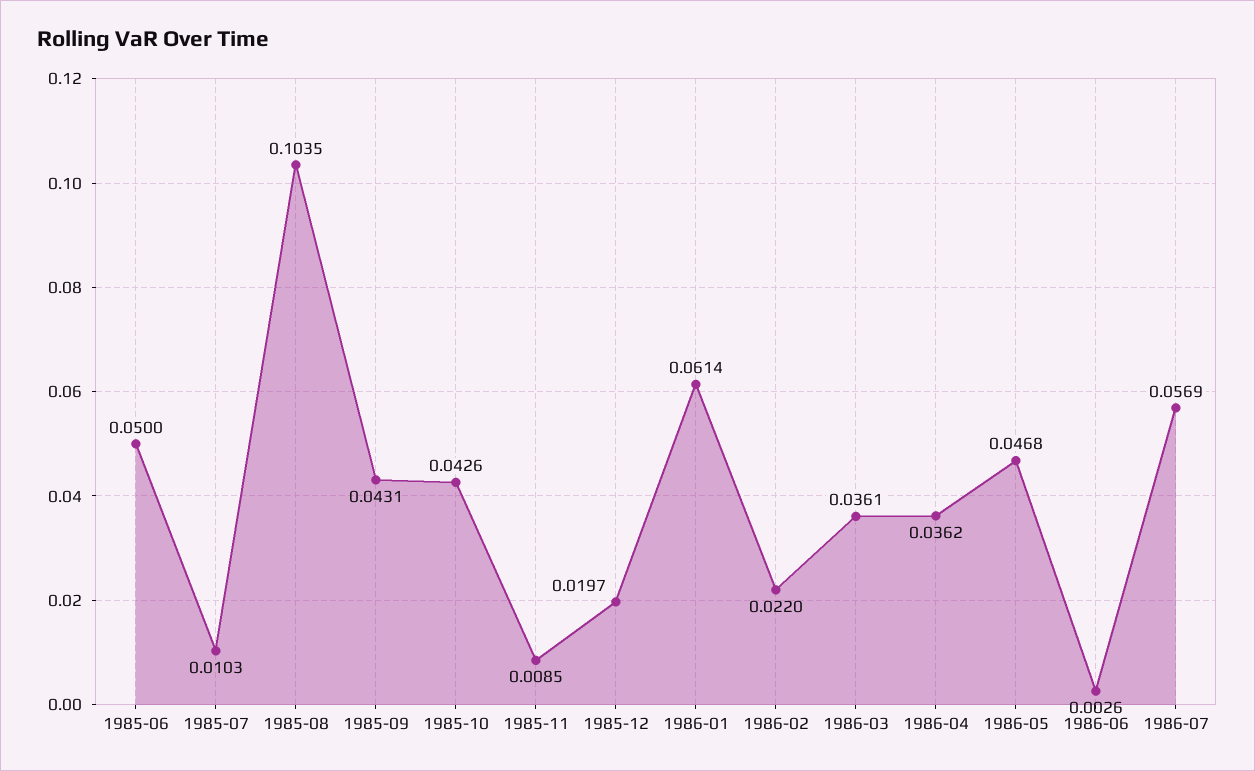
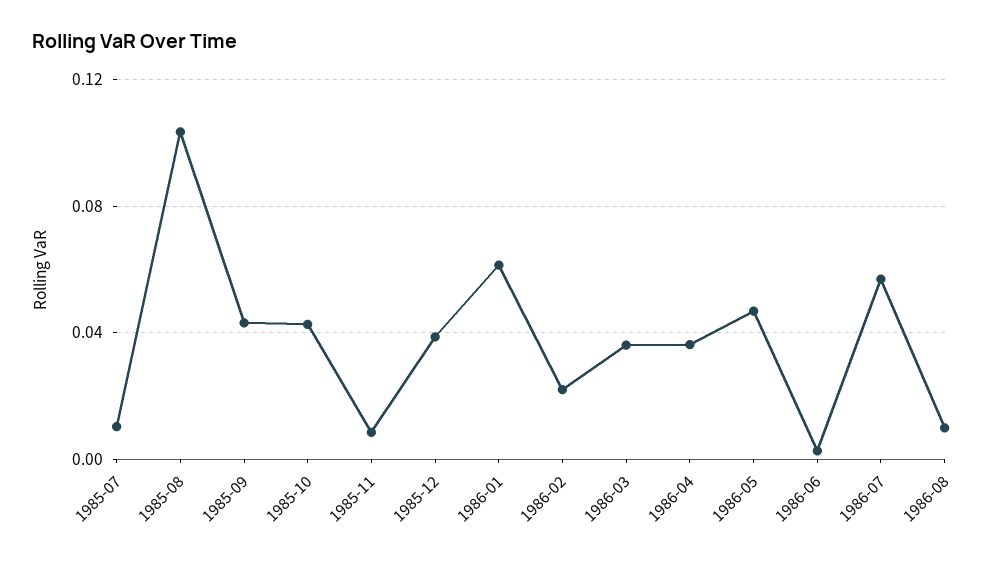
1985-06: 0.05 -> none
1985-12: 0.0197 -> 0.04
1986-08: none -> 0.01

